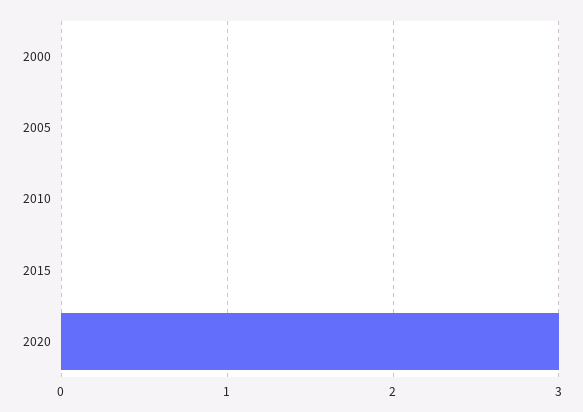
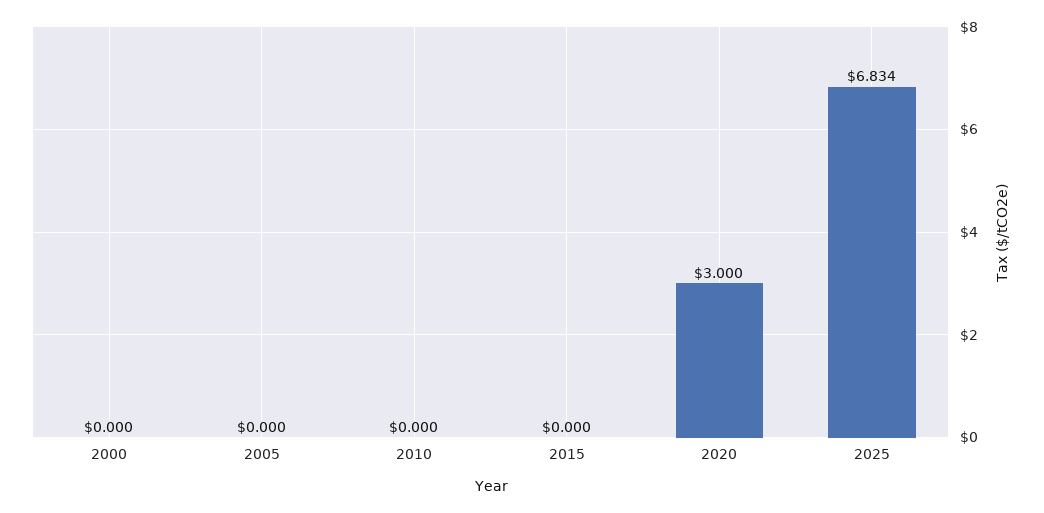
2025: none -> 6.834

